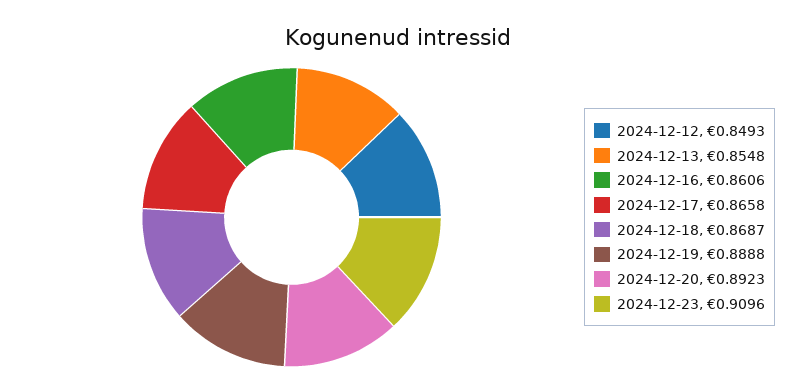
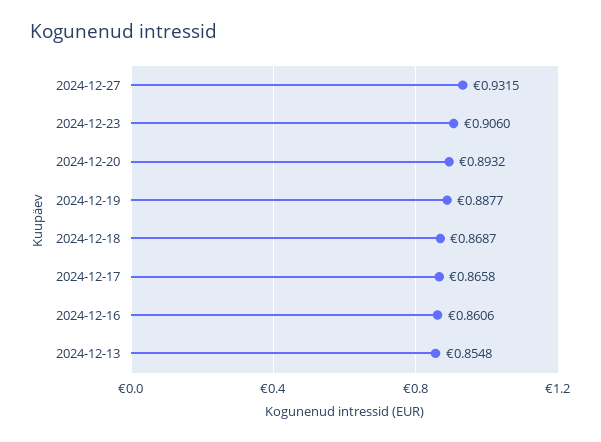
2024-12-12: 0.8493 -> none
2024-12-19: 0.8888 -> 0.8877
2024-12-20: 0.8923 -> 0.8932
2024-12-23: 0.9096 -> 0.906
2024-12-27: none -> 0.9315

